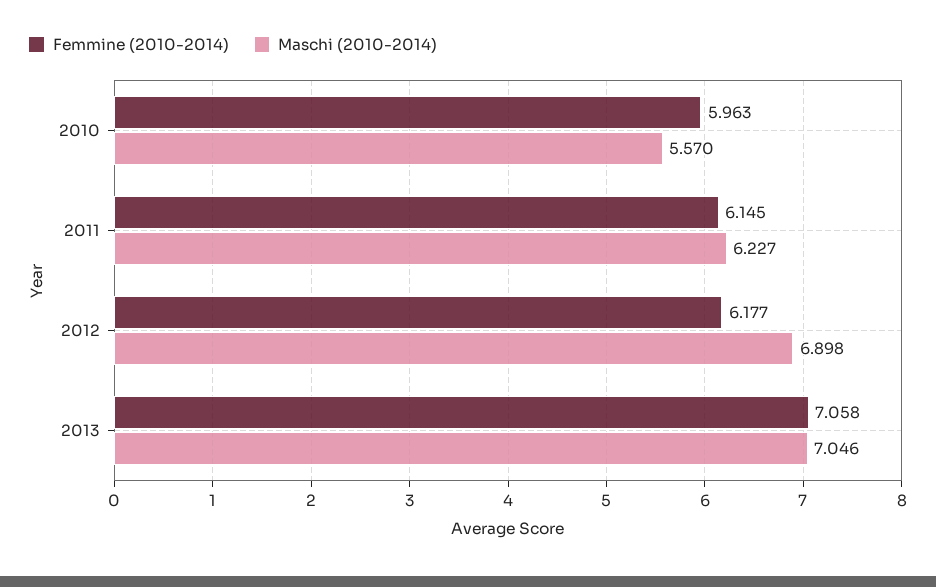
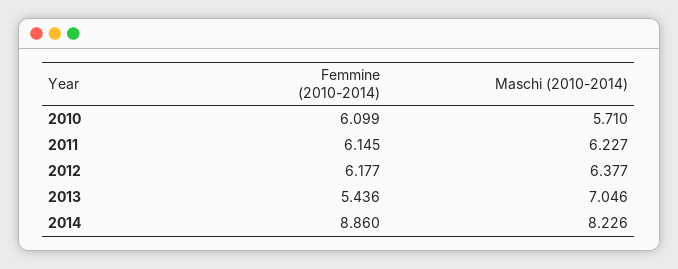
Femmine (2010-2014), 2010: 5.963 -> 6.099
Maschi (2010-2014), 2010: 5.57 -> 5.71
Maschi (2010-2014), 2012: 6.898 -> 6.377
Femmine (2010-2014), 2013: 7.058 -> 5.436
Femmine (2010-2014), 2014: none -> 8.86
Maschi (2010-2014), 2014: none -> 8.226

